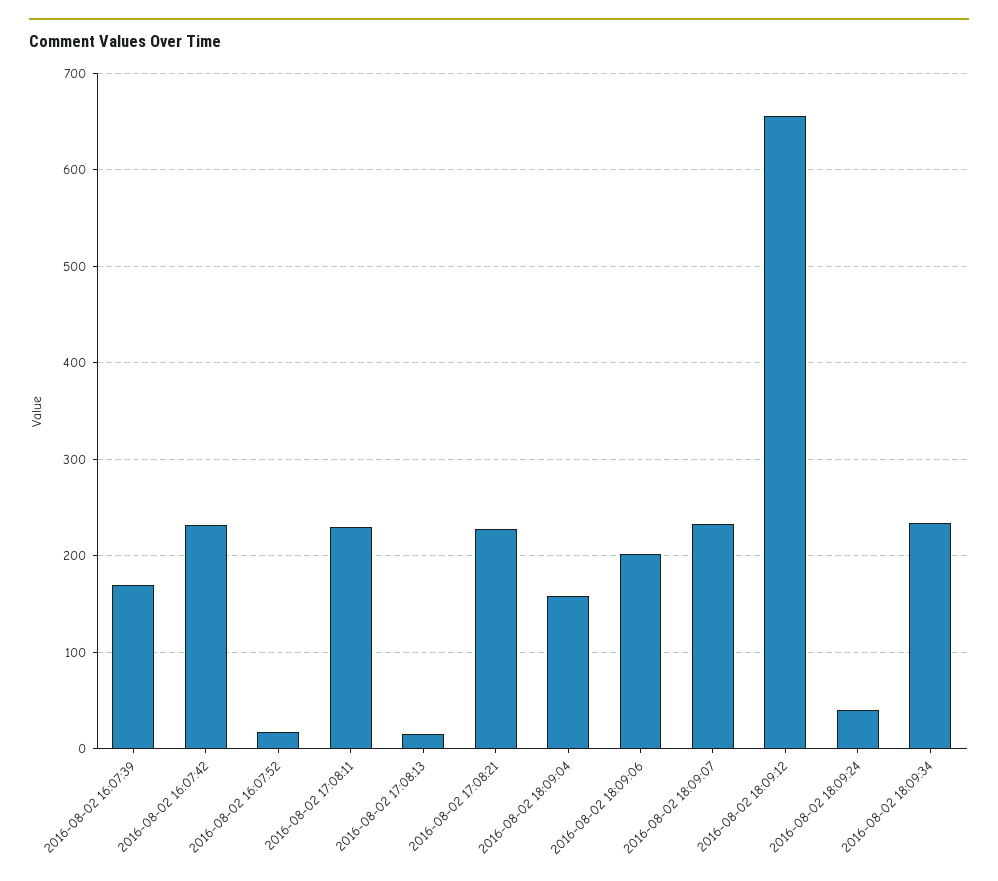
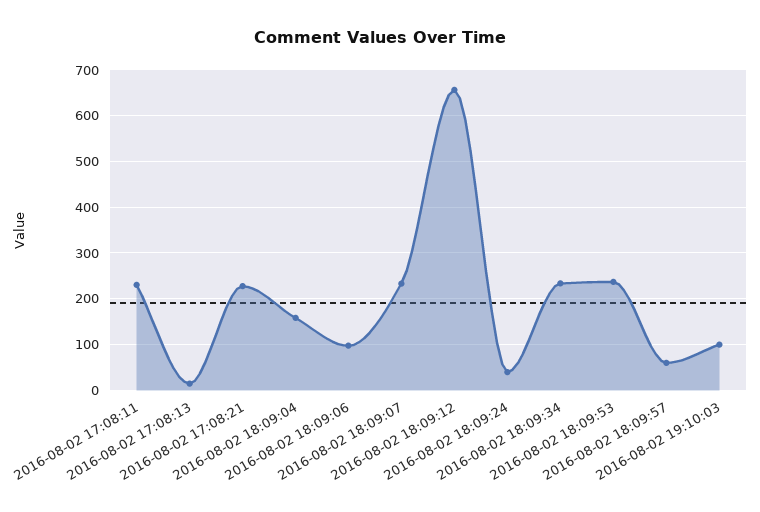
2016-08-02 16:07:39: 170 -> none
2016-08-02 16:07:42: 230 -> none
2016-08-02 16:07:52: 20 -> none
2016-08-02 18:09:06: 200 -> 100
2016-08-02 18:09:53: none -> 240
2016-08-02 18:09:57: none -> 60
2016-08-02 19:10:03: none -> 100

